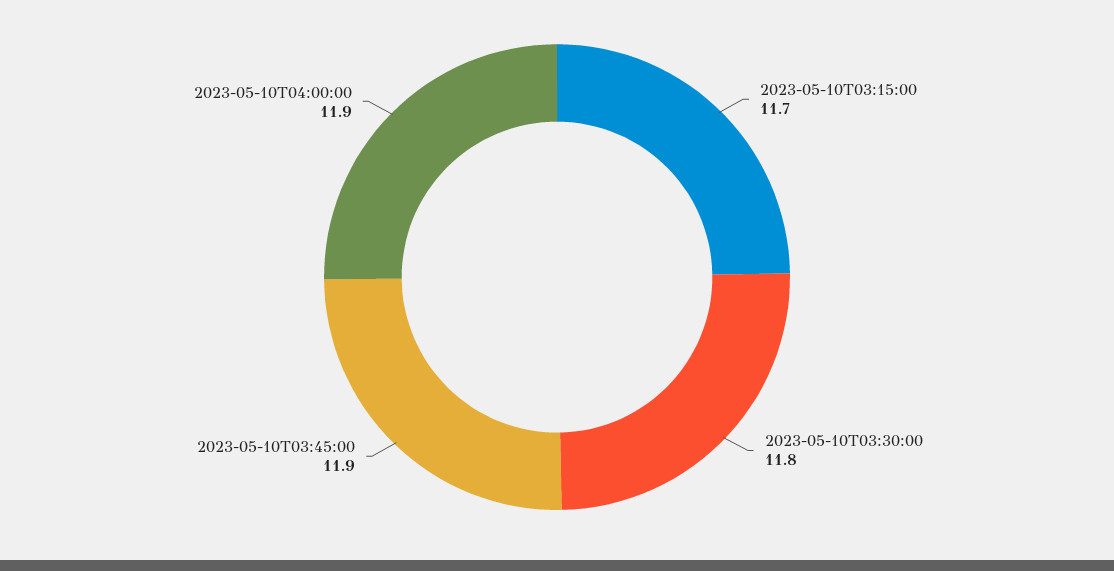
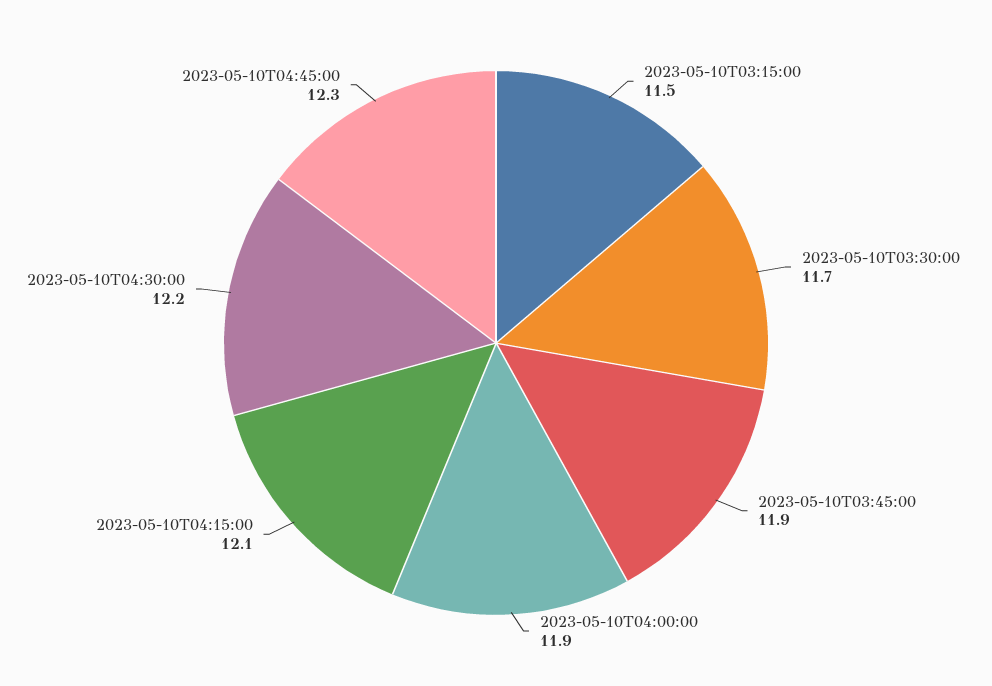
2023-05-10T03:15:00: 11.7 -> 11.5
2023-05-10T03:30:00: 11.8 -> 11.7
2023-05-10T04:15:00: none -> 12.1
2023-05-10T04:30:00: none -> 12.2
2023-05-10T04:45:00: none -> 12.3

